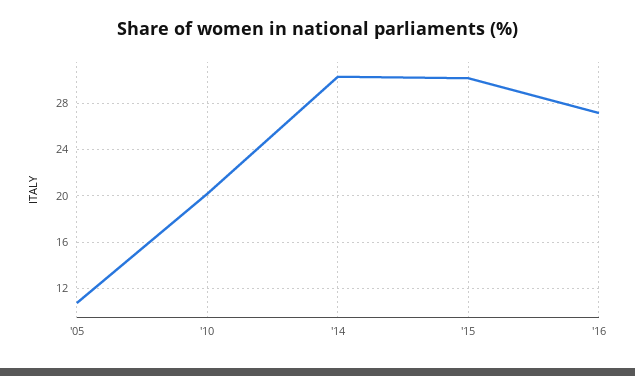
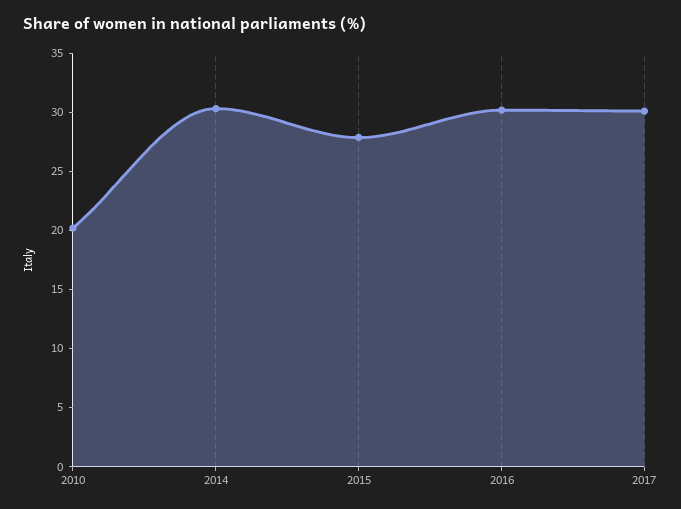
'05: 11 -> none
'15: 30 -> 28
'16: 27 -> 30
2017: none -> 30

